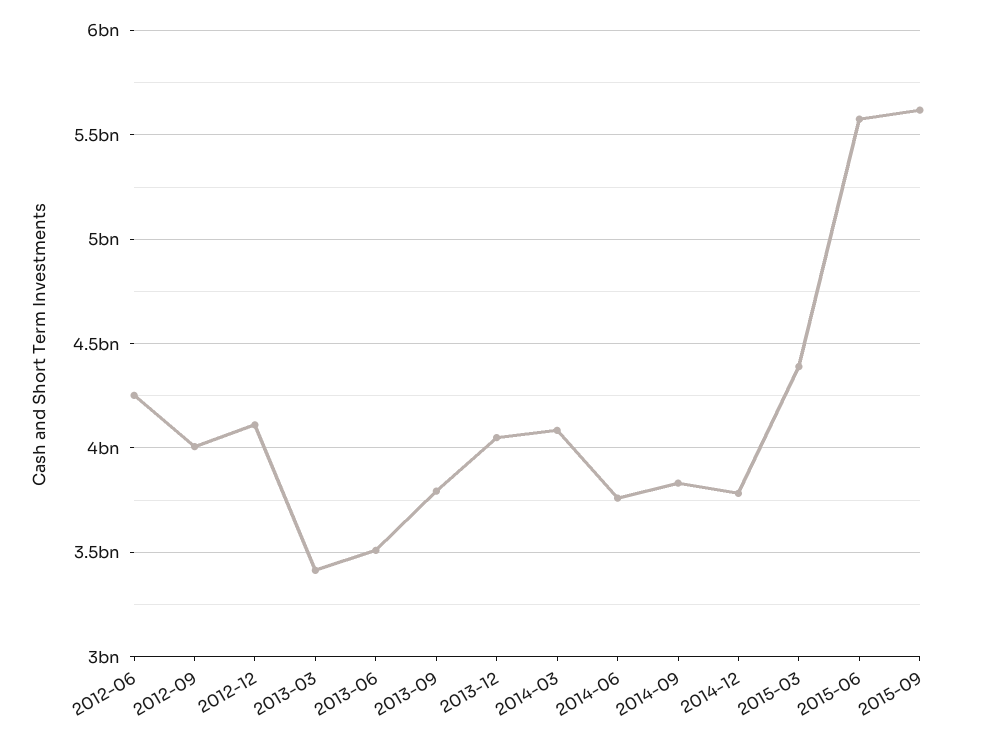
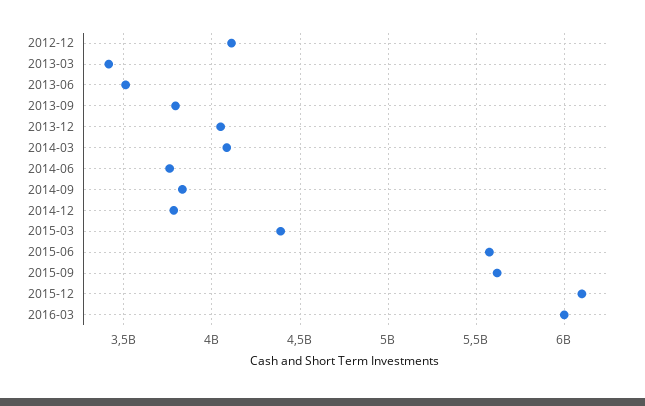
2012-06: 4250000000 -> none
2012-09: 4000000000 -> none
2015-12: none -> 6100000000
2016-03: none -> 6000000000

